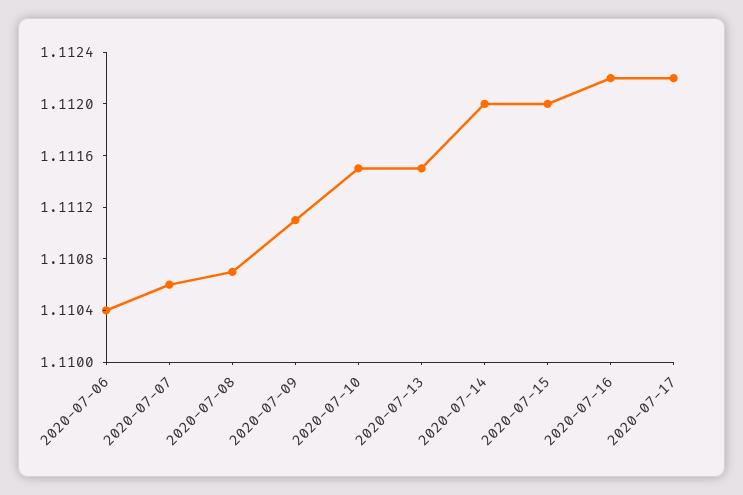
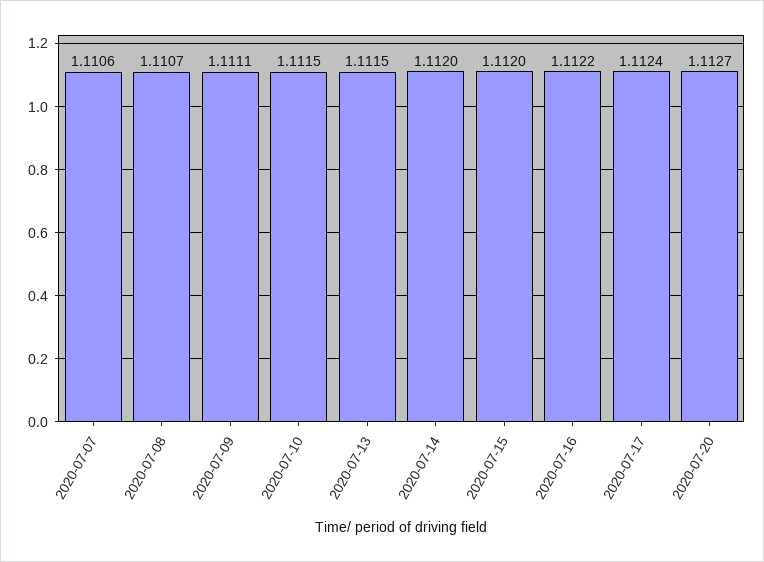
2020-07-06: 1.1104 -> none
2020-07-17: 1.1122 -> 1.1124
2020-07-20: none -> 1.1127

